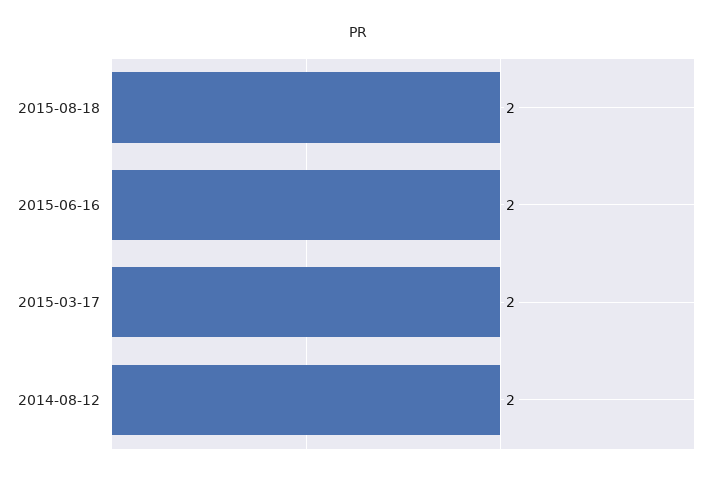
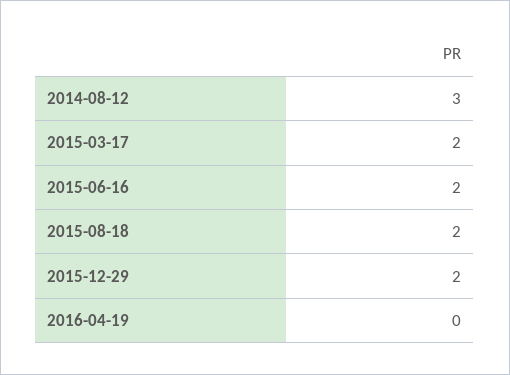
2014-08-12: 2 -> 3
2015-12-29: none -> 2
2016-04-19: none -> 0

